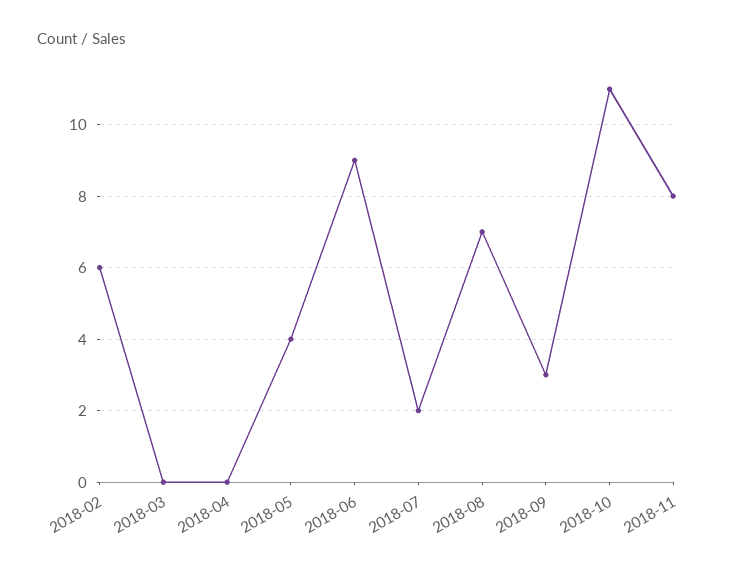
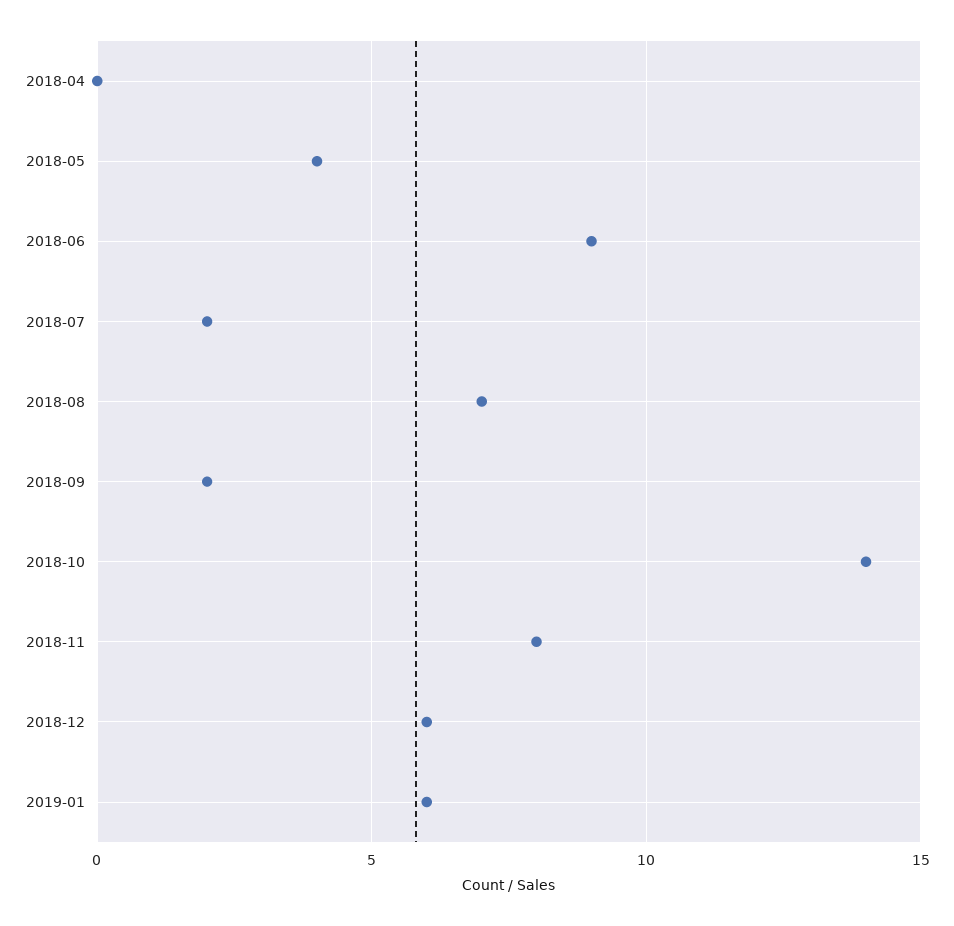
2018-02: 6 -> none
2018-03: 0 -> none
2018-09: 3 -> 2
2018-10: 11 -> 14
2018-12: none -> 6
2019-01: none -> 6

